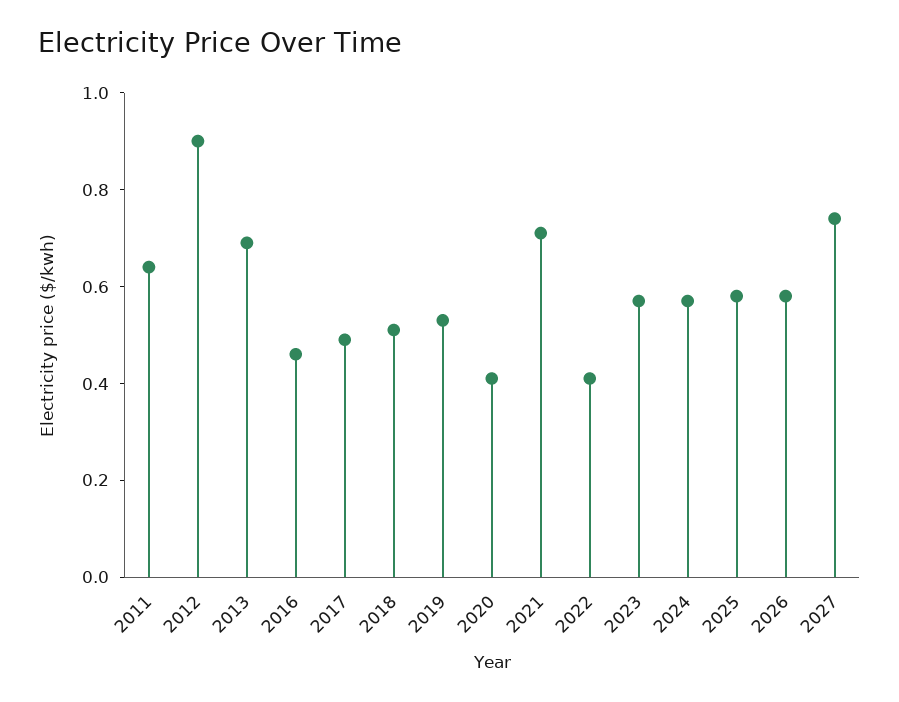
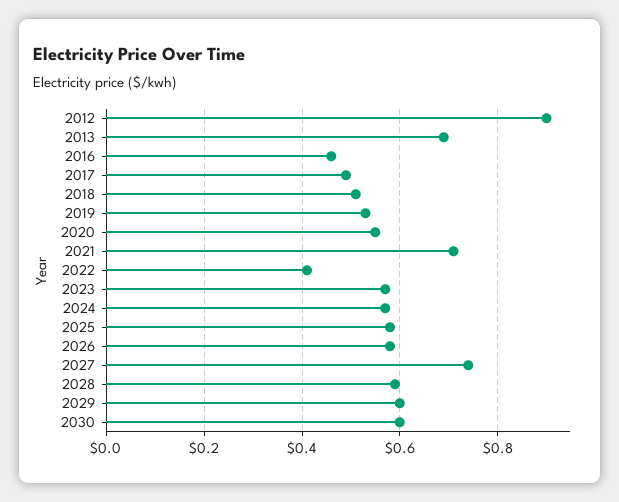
2011: 0.65 -> none
2020: 0.4 -> 0.55
2028: none -> 0.6
2029: none -> 0.6
2030: none -> 0.6

